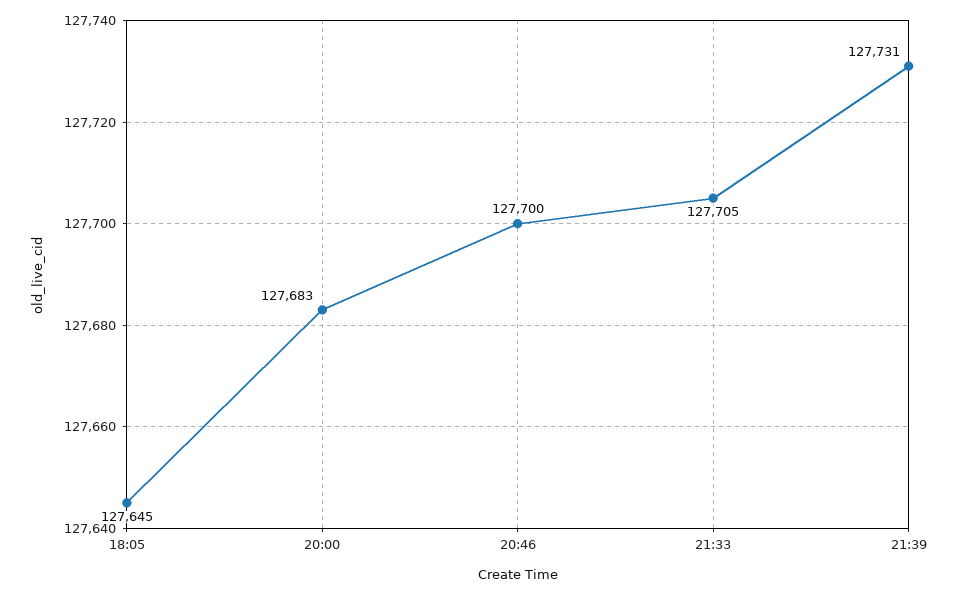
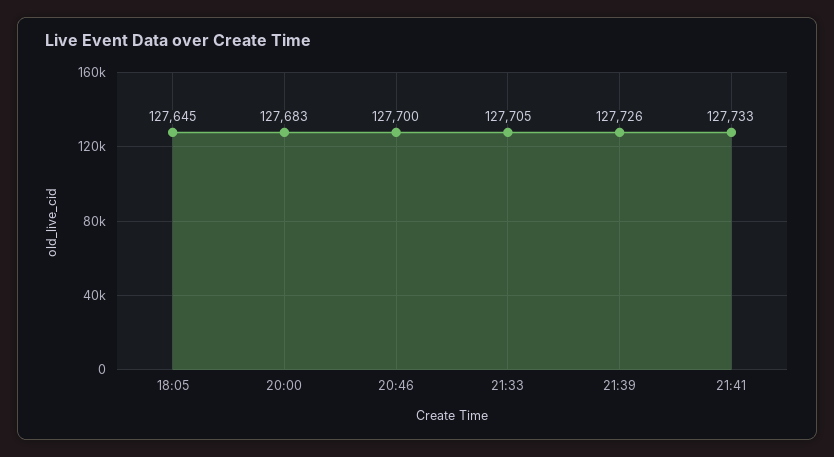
21:39: 127731 -> 127726
21:41: none -> 127733

